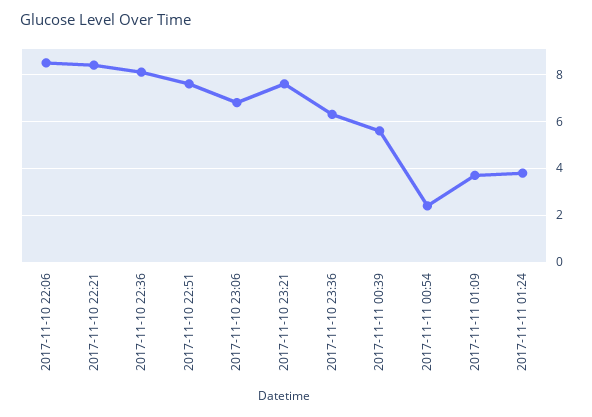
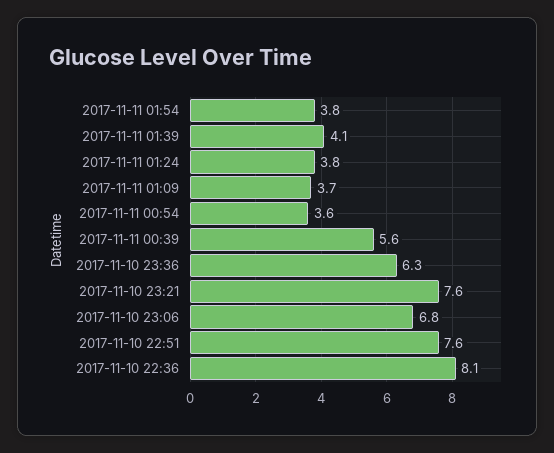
2017-11-10 22:06: 8.5 -> none
2017-11-10 22:21: 8.5 -> none
2017-11-11 00:54: 2.5 -> 3.6
2017-11-11 01:54: none -> 3.8
2017-11-11 01:39: none -> 4.1

